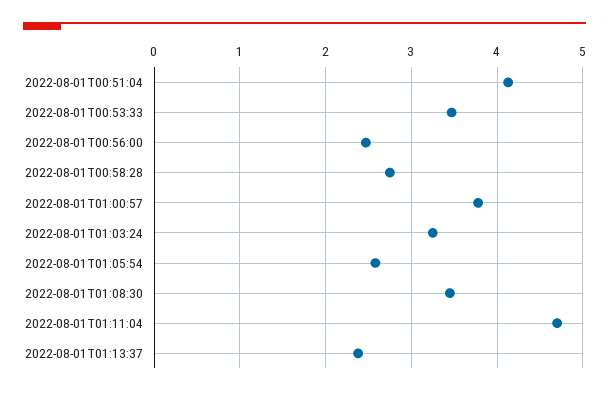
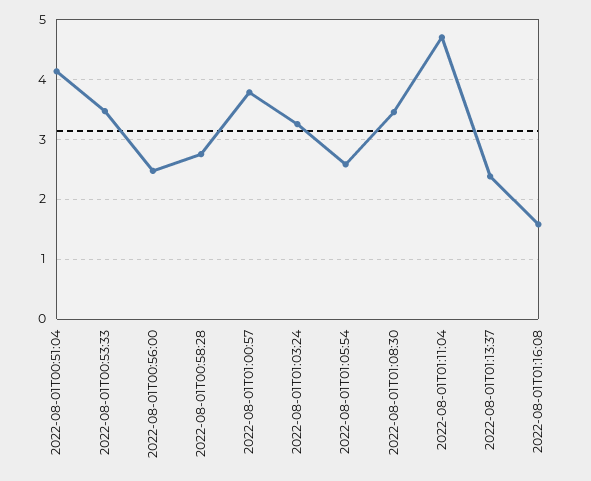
2022-08-01T01:16:08: none -> 1.6

